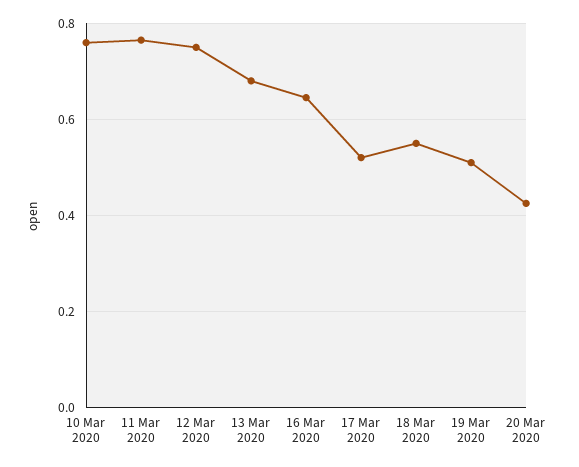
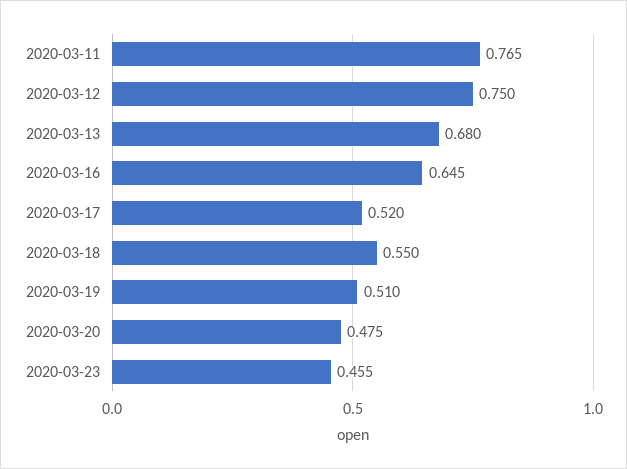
10 Mar 2020: 0.76 -> none
20 Mar 2020: 0.42 -> 0.475
2020-03-23: none -> 0.455

